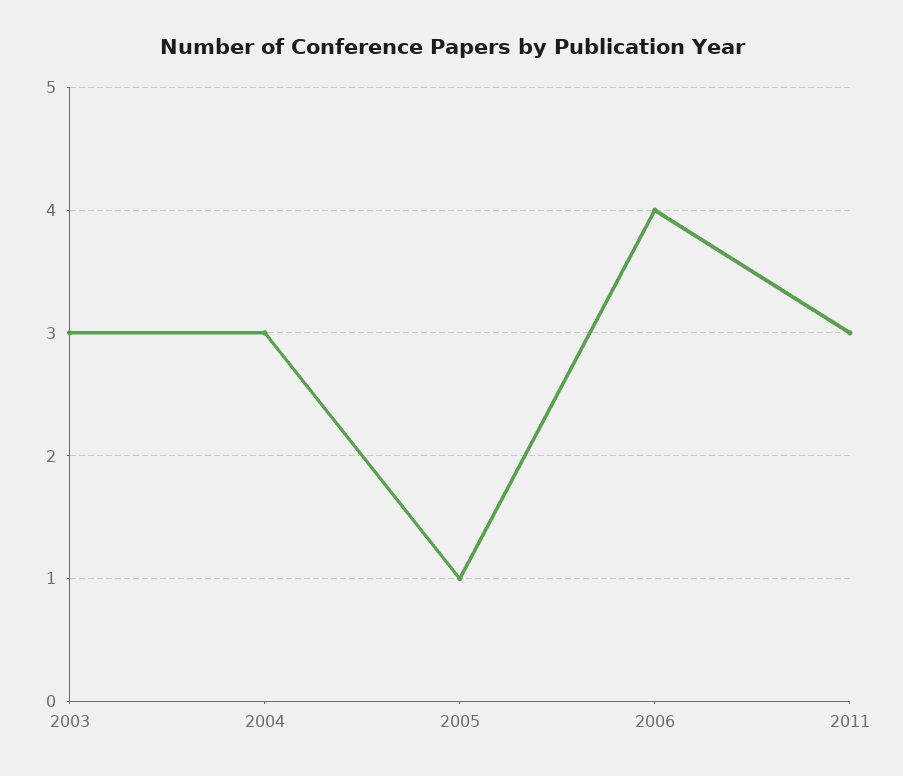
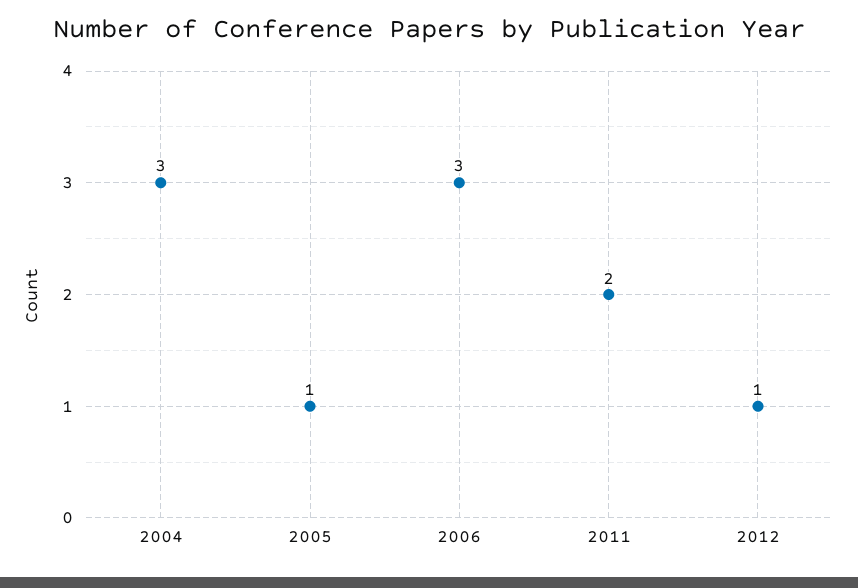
2003: 3 -> none
2006: 4 -> 3
2011: 3 -> 2
2012: none -> 1

